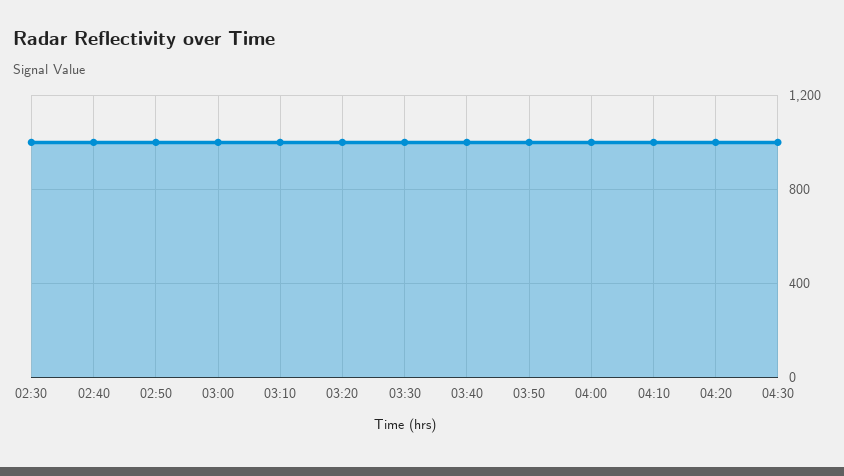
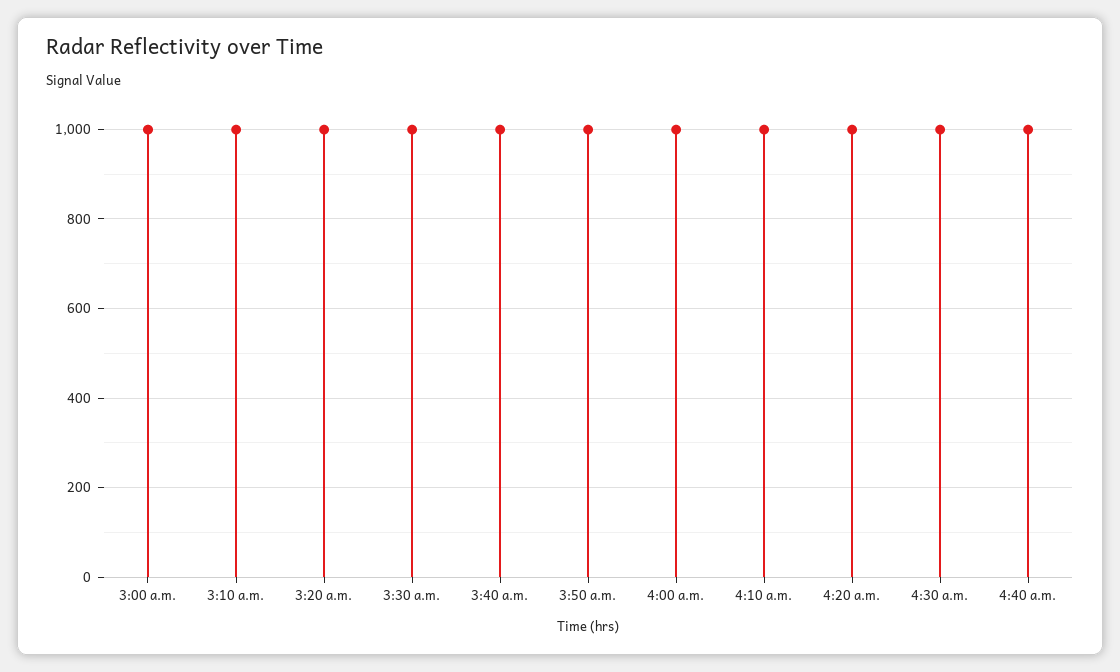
02:30: 1000 -> none
02:40: 1000 -> none
02:50: 1000 -> none
4:40 a.m.: none -> 1000

